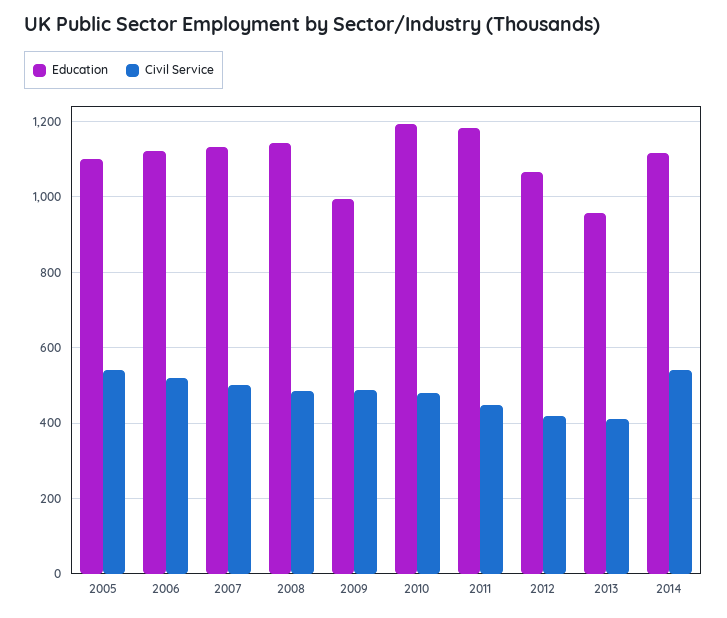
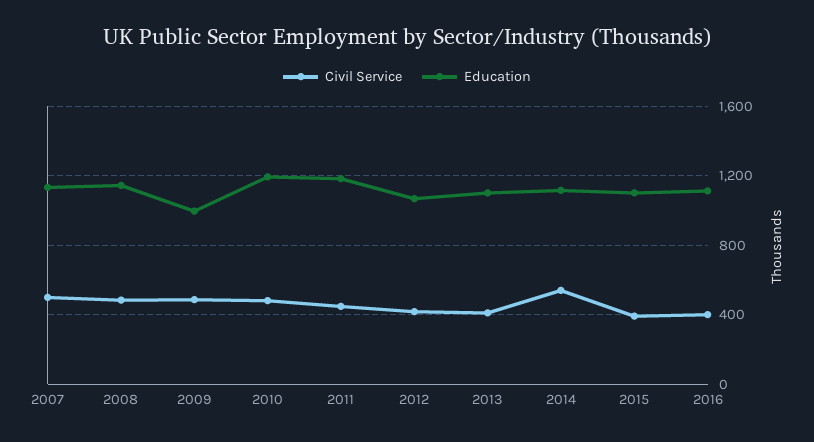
Education, 2005: 1100 -> none
Civil Service, 2005: 540 -> none
Education, 2006: 1120 -> none
Civil Service, 2006: 520 -> none
Education, 2013: 960 -> 1100
Civil Service, 2015: none -> 400
Education, 2015: none -> 1100
Civil Service, 2016: none -> 400
Education, 2016: none -> 1100

